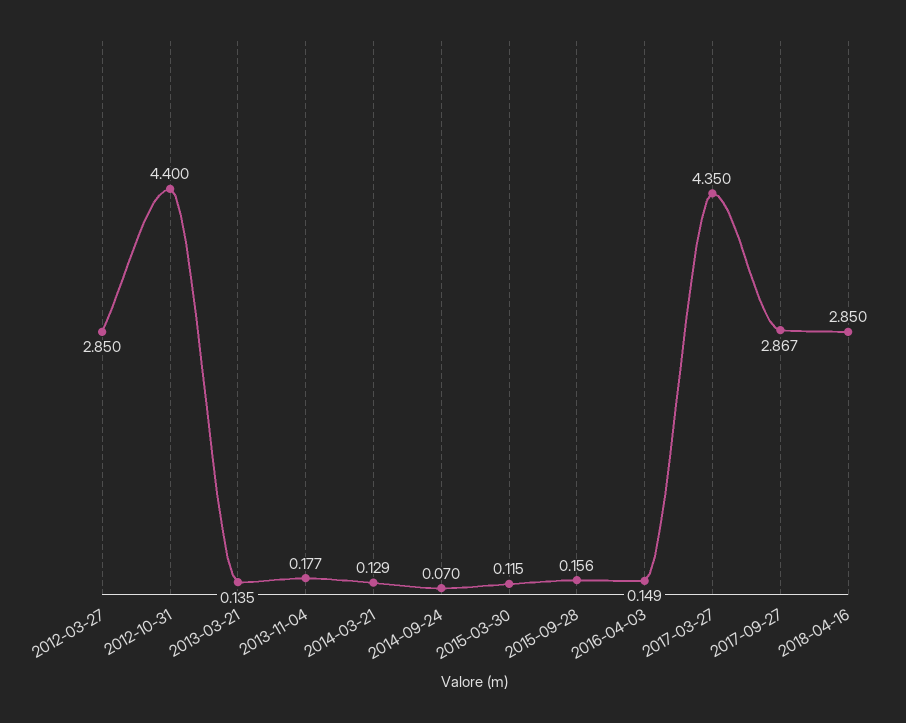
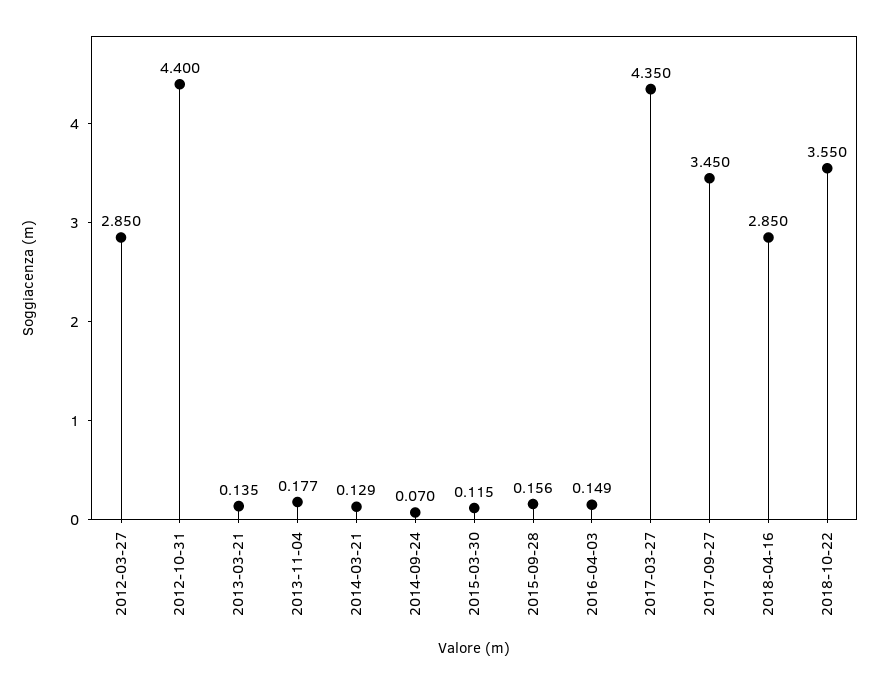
2017-09-27: 2.867 -> 3.45
2018-10-22: none -> 3.55

